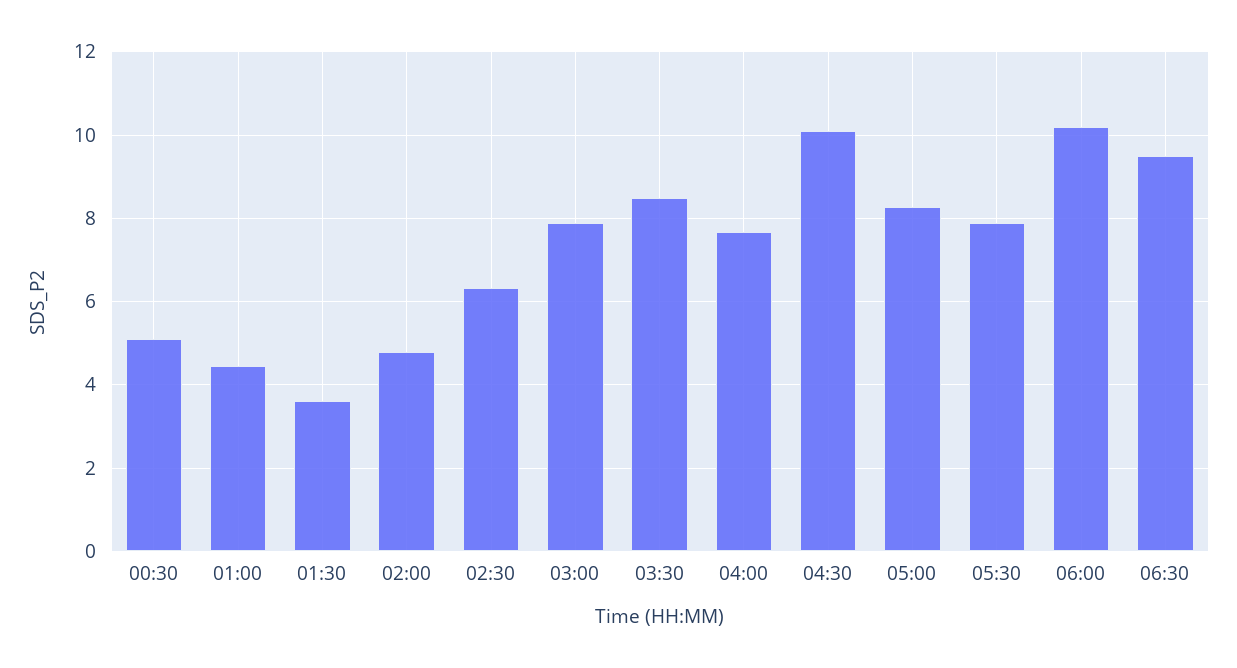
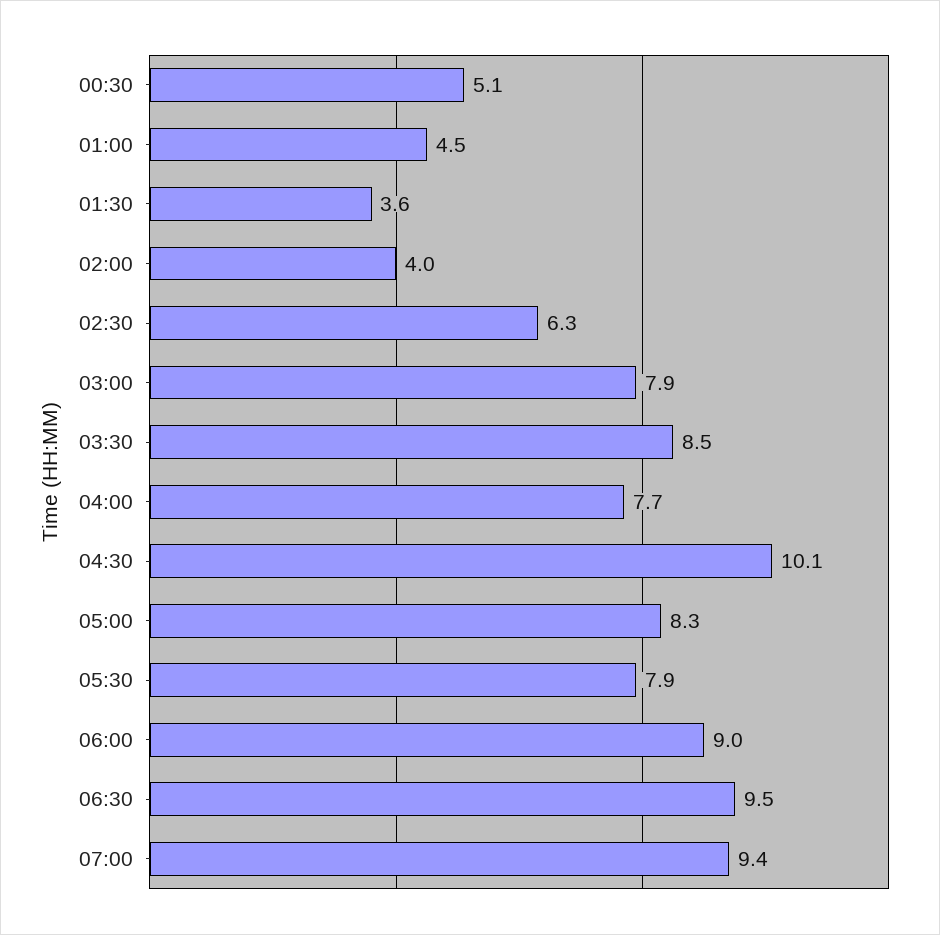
02:00: 4.8 -> 4
06:00: 10.2 -> 9
07:00: none -> 9.4

